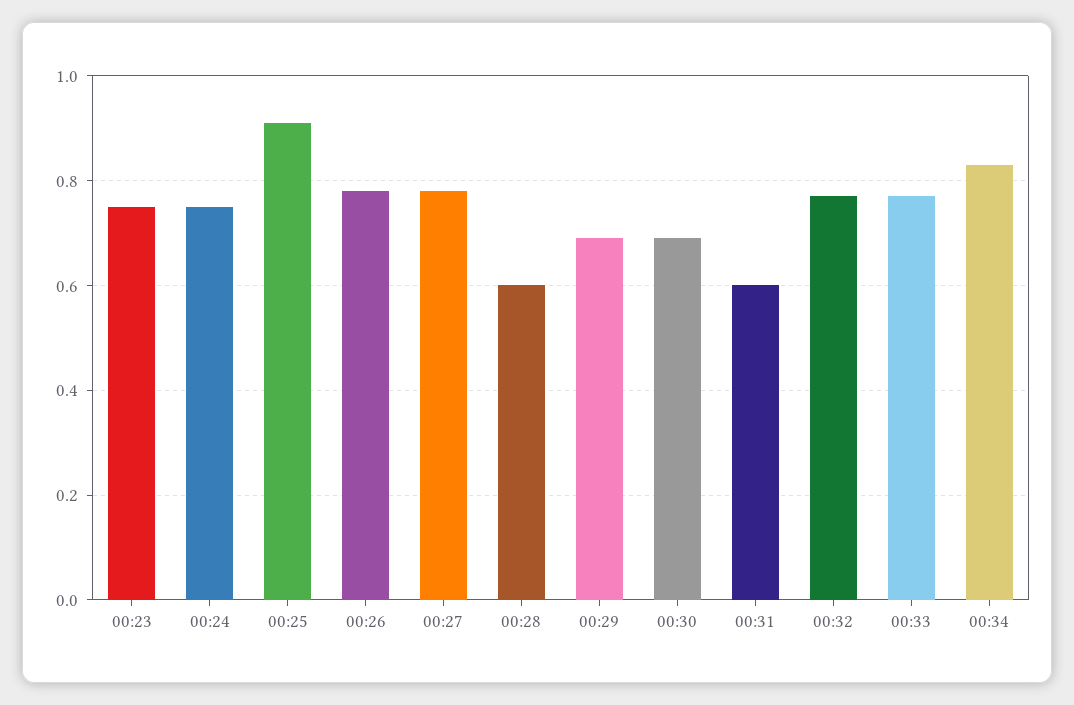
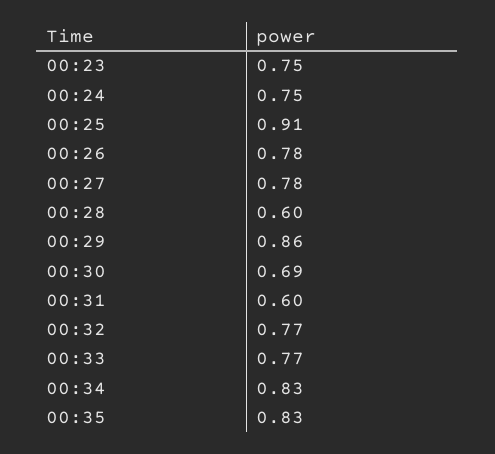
00:29: 0.7 -> 0.86
00:35: none -> 0.83

